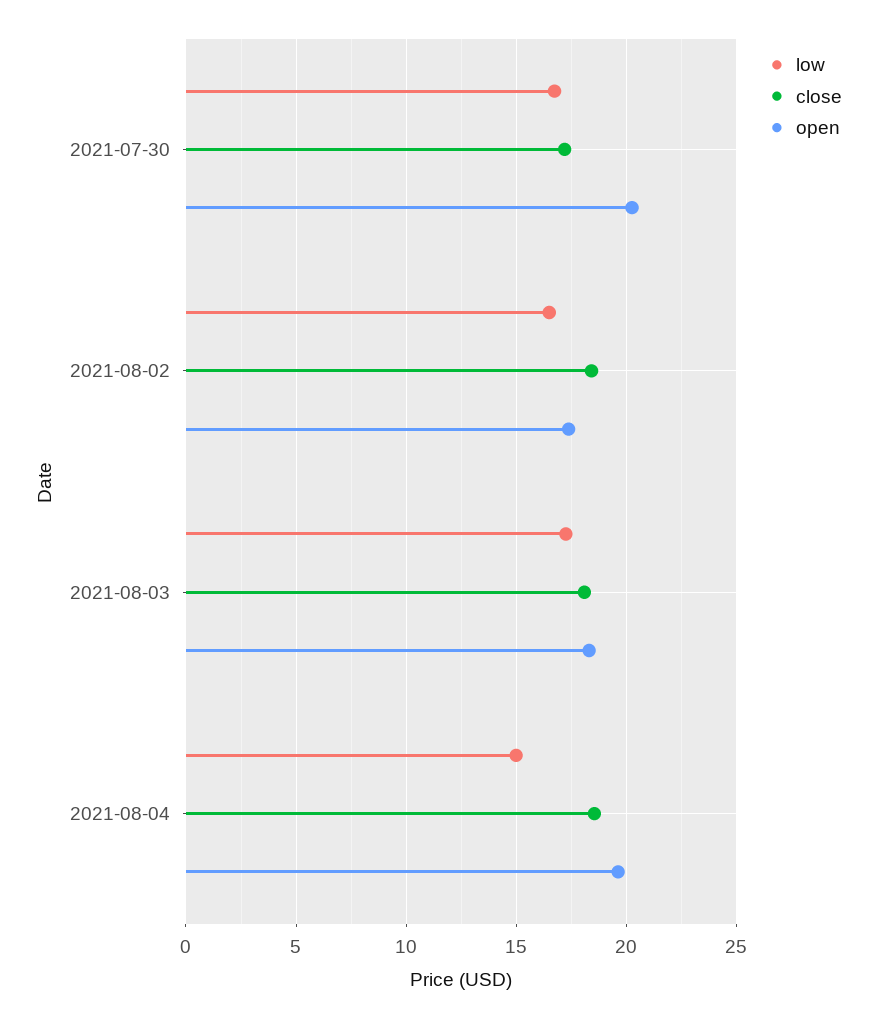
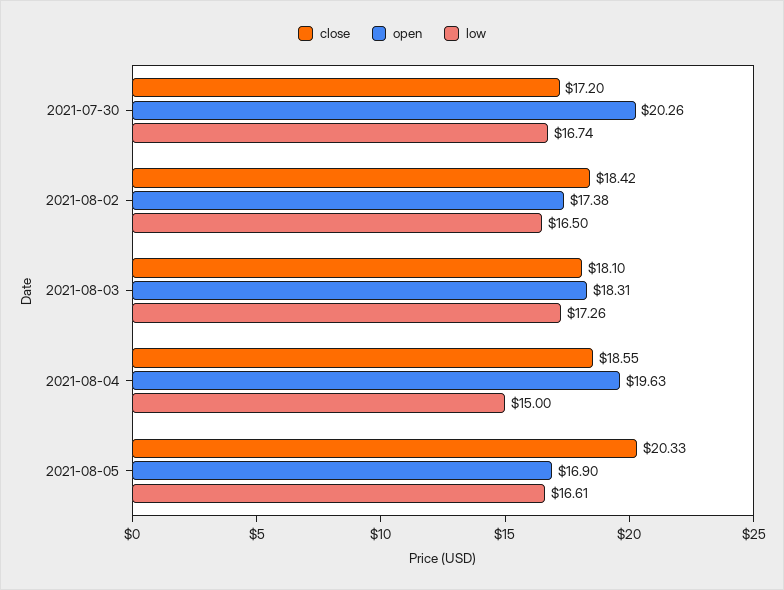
close, 2021-08-05: none -> 20.33
open, 2021-08-05: none -> 16.9
low, 2021-08-05: none -> 16.61

